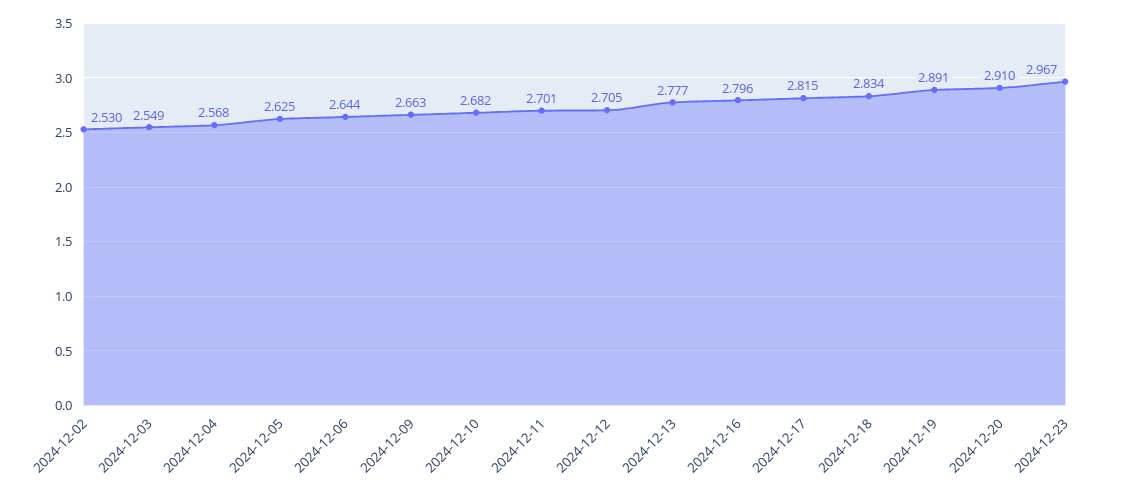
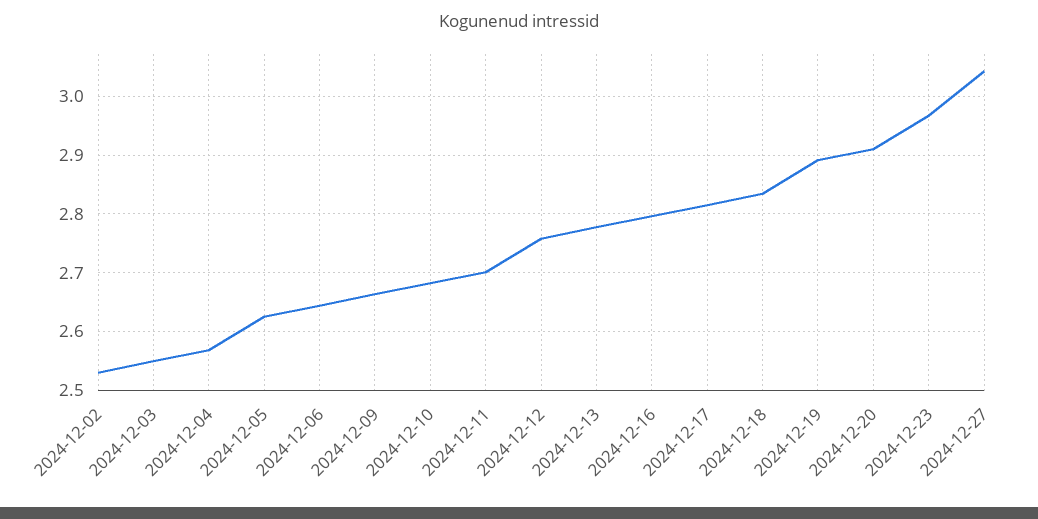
2024-12-12: 2.705 -> 2.76
2024-12-27: none -> 3.04

